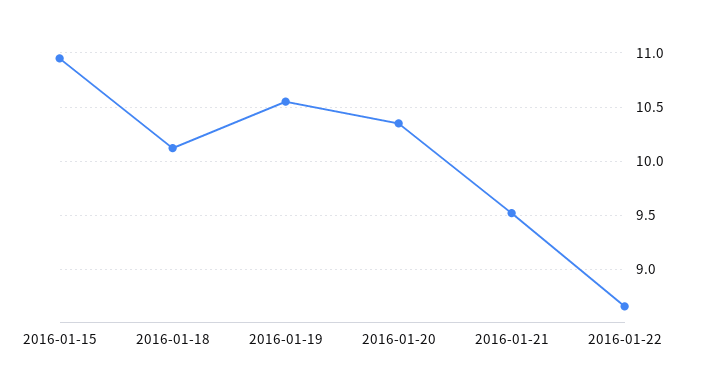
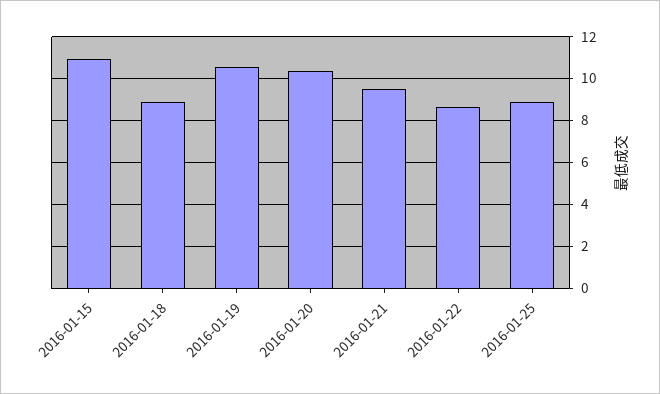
2016-01-18: 10.1 -> 9
2016-01-25: none -> 9

